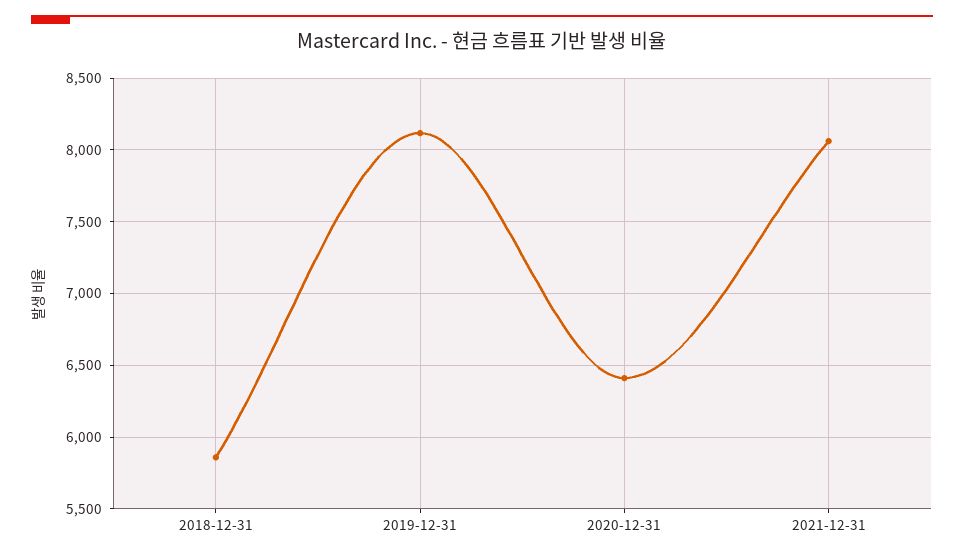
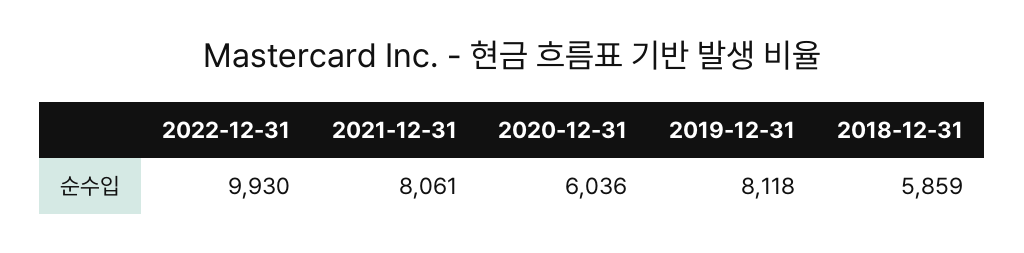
2020-12-31: 6400 -> 6036
2022-12-31: none -> 9930

